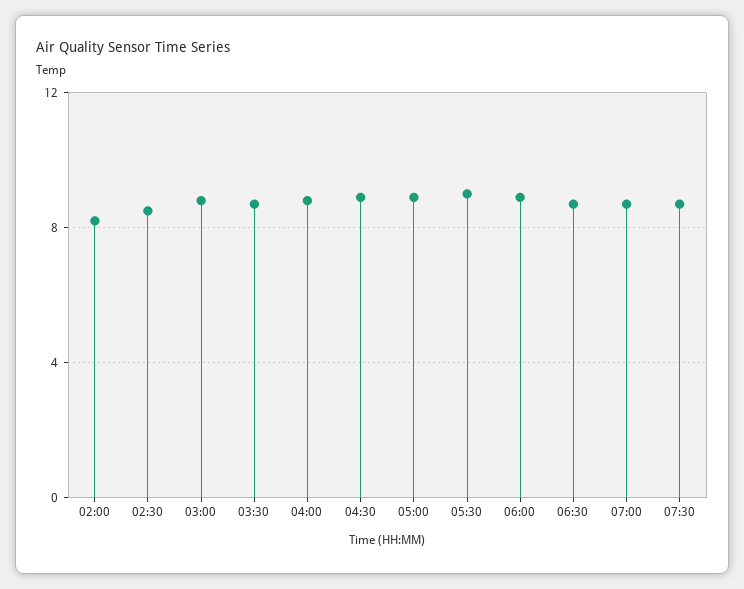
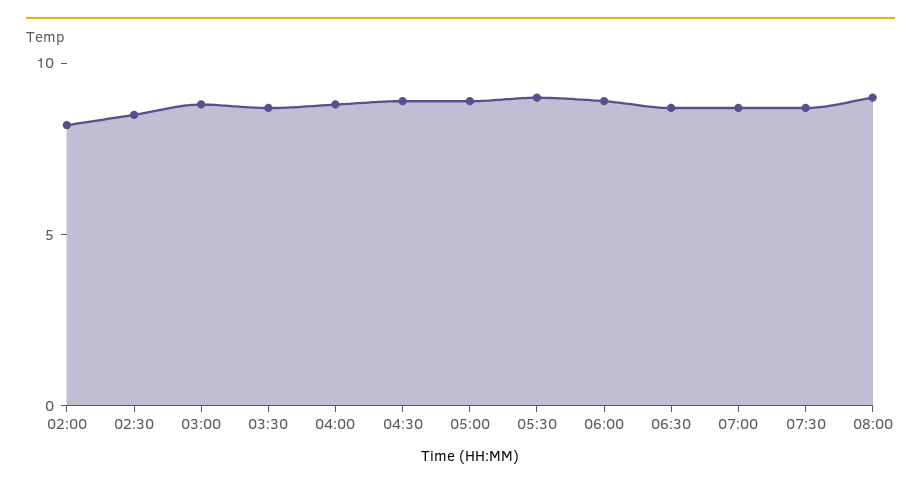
08:00: none -> 9

